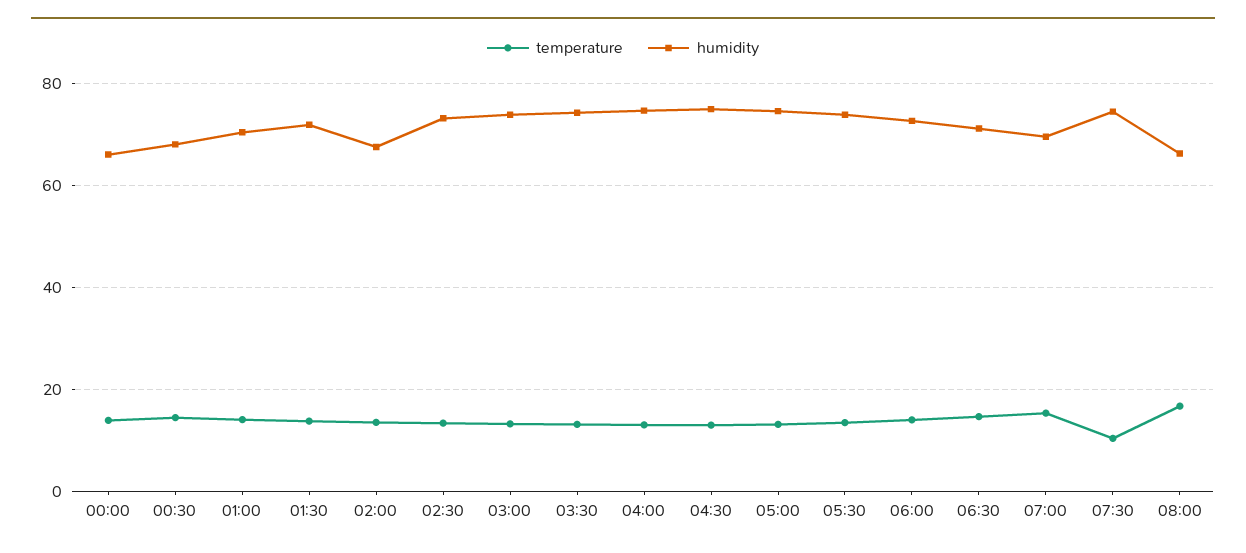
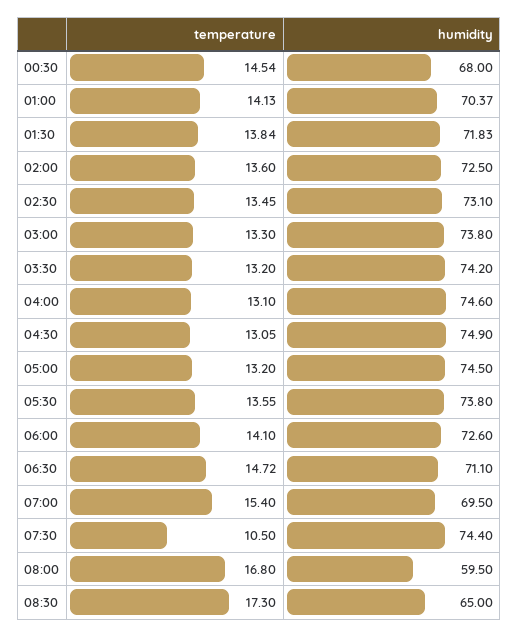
temperature, 00:00: 14 -> none
humidity, 00:00: 66 -> none
humidity, 02:00: 68 -> 72.5
humidity, 08:00: 66 -> 59.5
temperature, 08:30: none -> 17.3
humidity, 08:30: none -> 65

